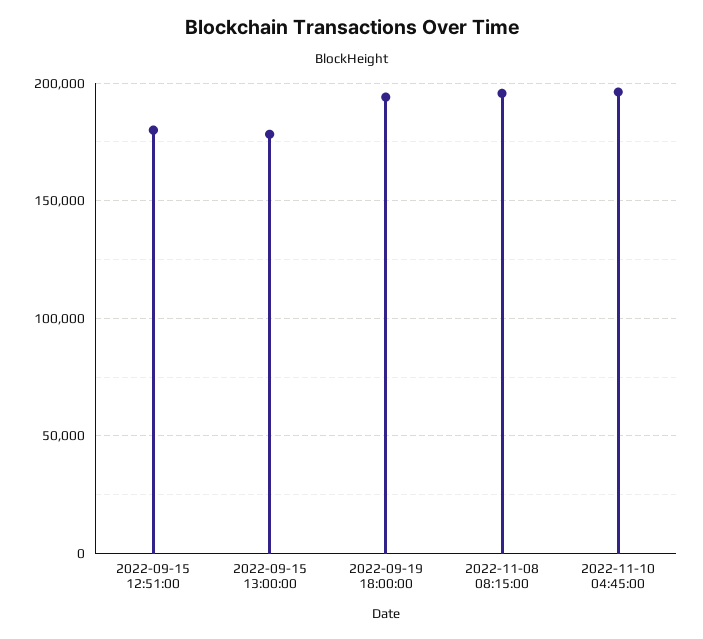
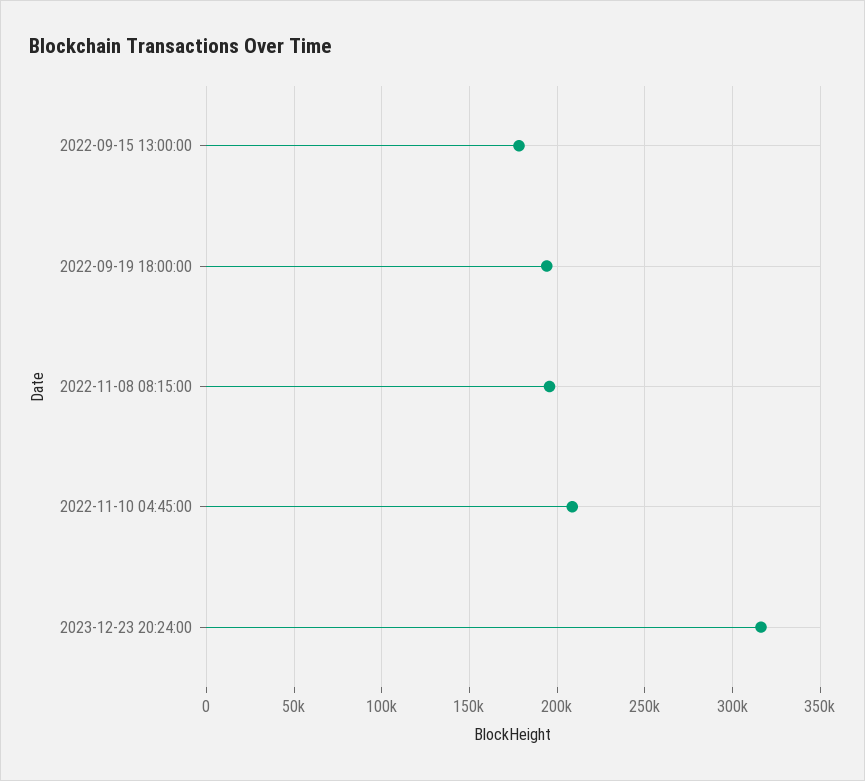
2022-09-15 12:51:00: 180000 -> none
2022-11-10 04:45:00: 195000 -> 210000
2023-12-23 20:24:00: none -> 315000

